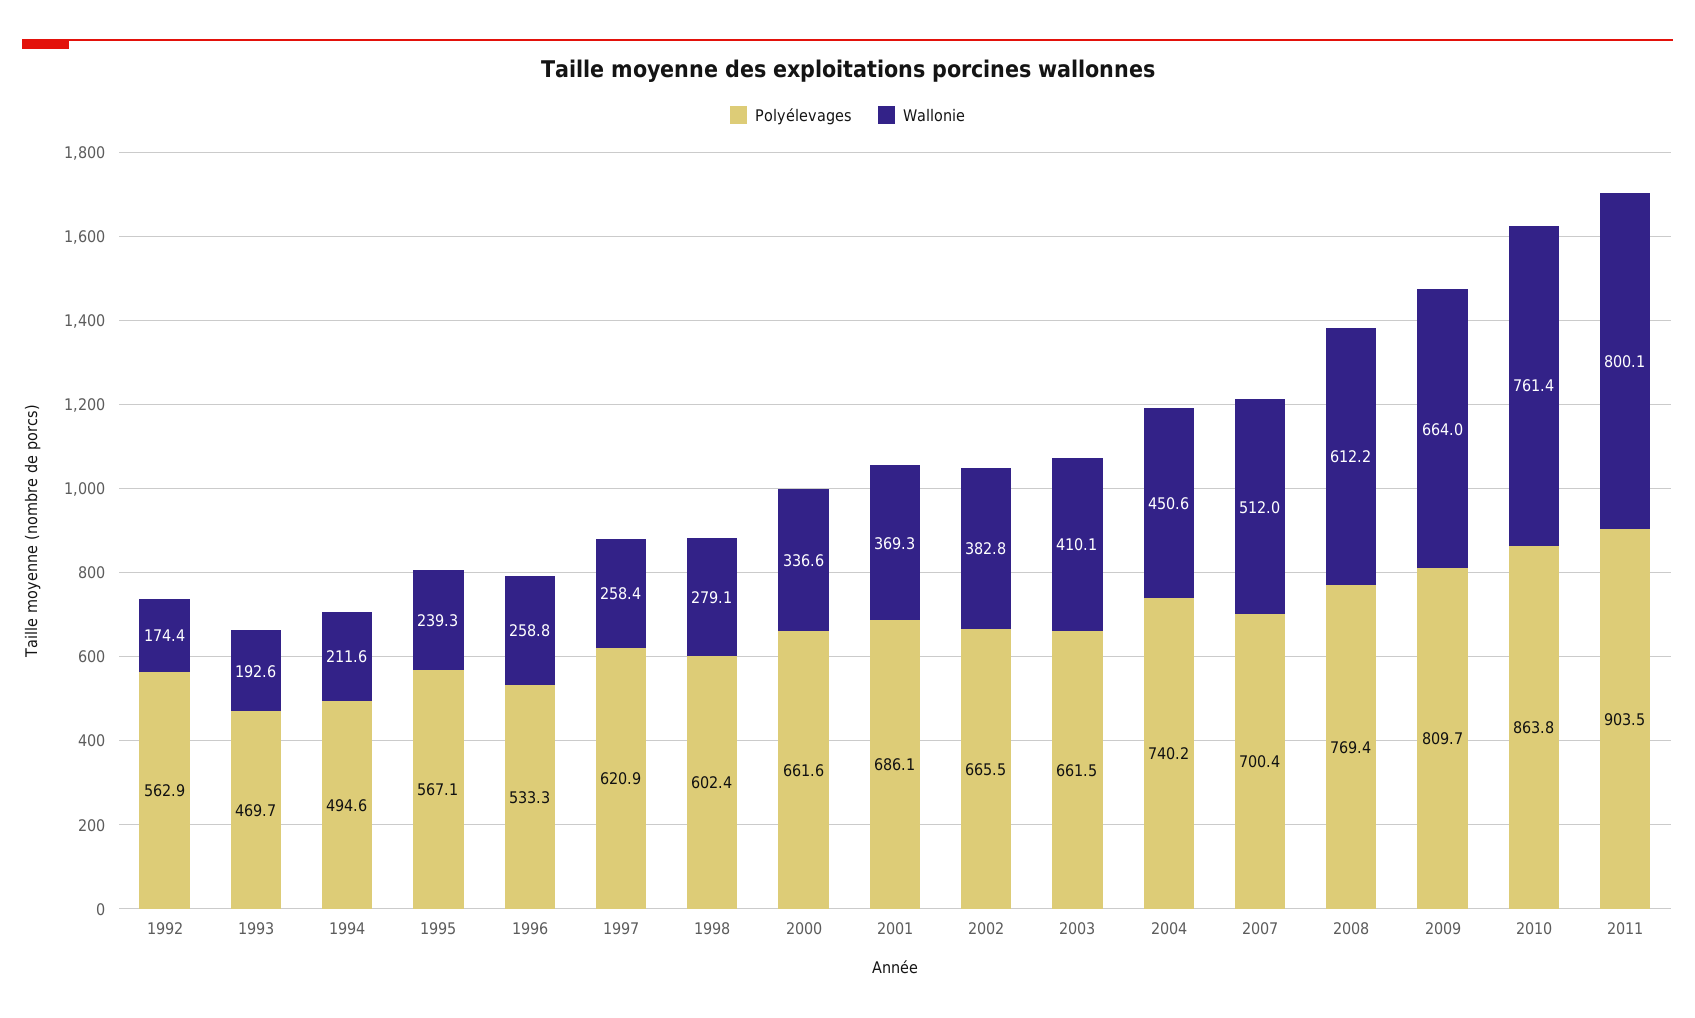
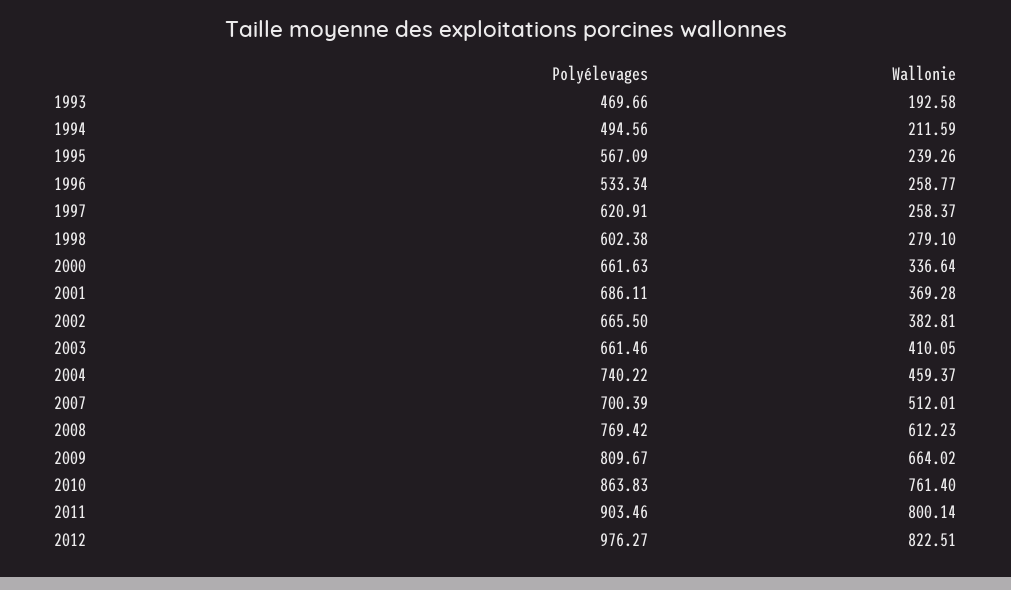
Polyélevages, 1992: 562.9 -> none
Wallonie, 1992: 174.4 -> none
Wallonie, 2004: 450.6 -> 459.37
Polyélevages, 2012: none -> 976.27
Wallonie, 2012: none -> 822.51

